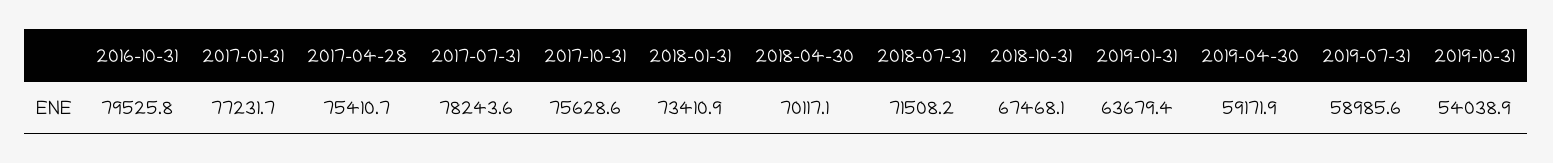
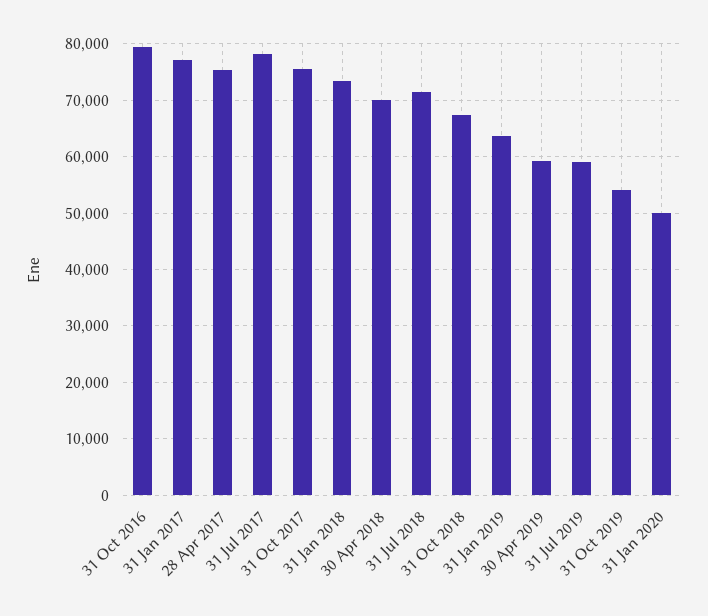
31 Jan 2020: none -> 50000

